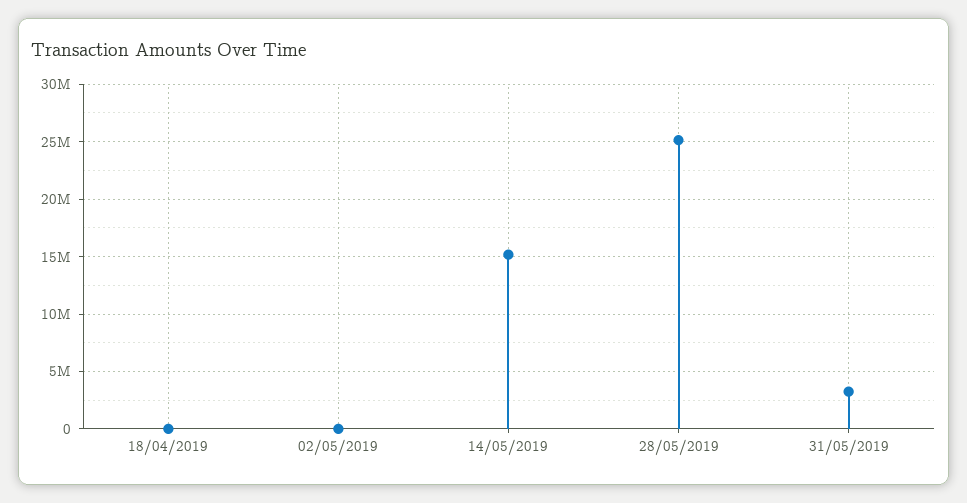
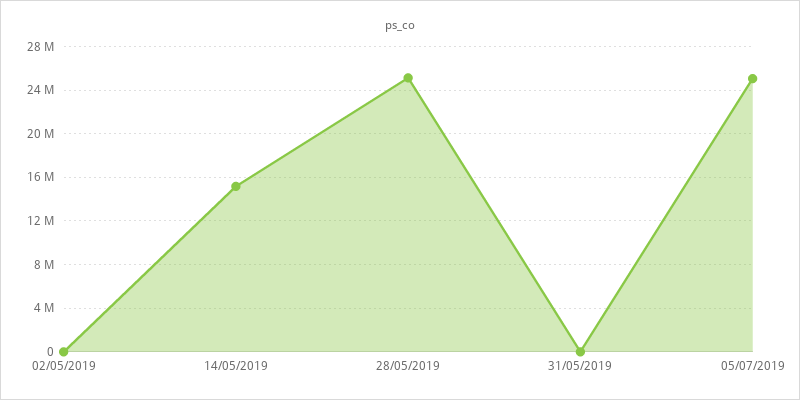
18/04/2019: 0 -> none
31/05/2019: 3000000 -> 0
05/07/2019: none -> 25000000

